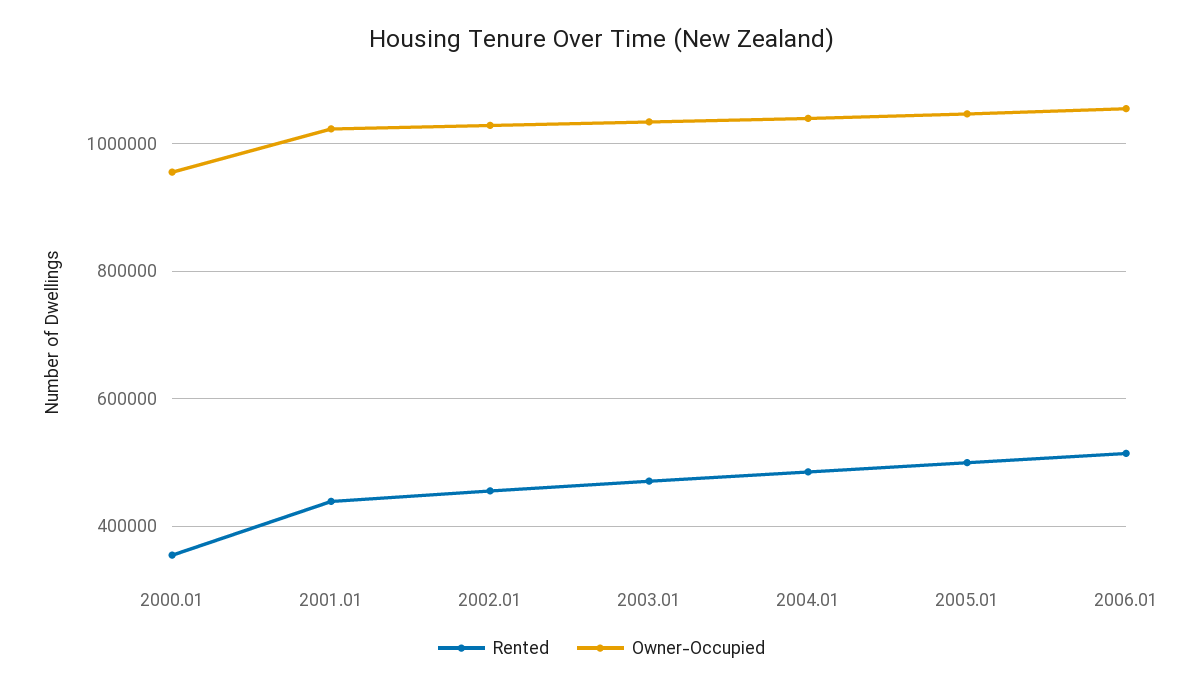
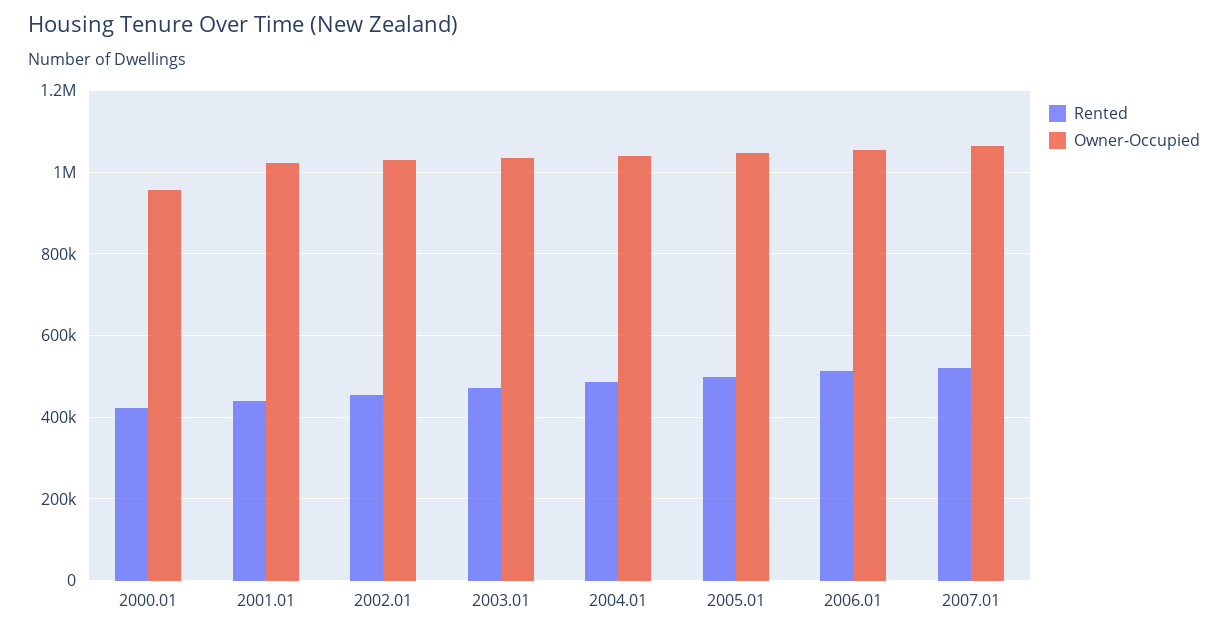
Rented, 2000.01: 360000 -> 420000
Rented, 2007.01: none -> 520000
Owner-Occupied, 2007.01: none -> 1060000

